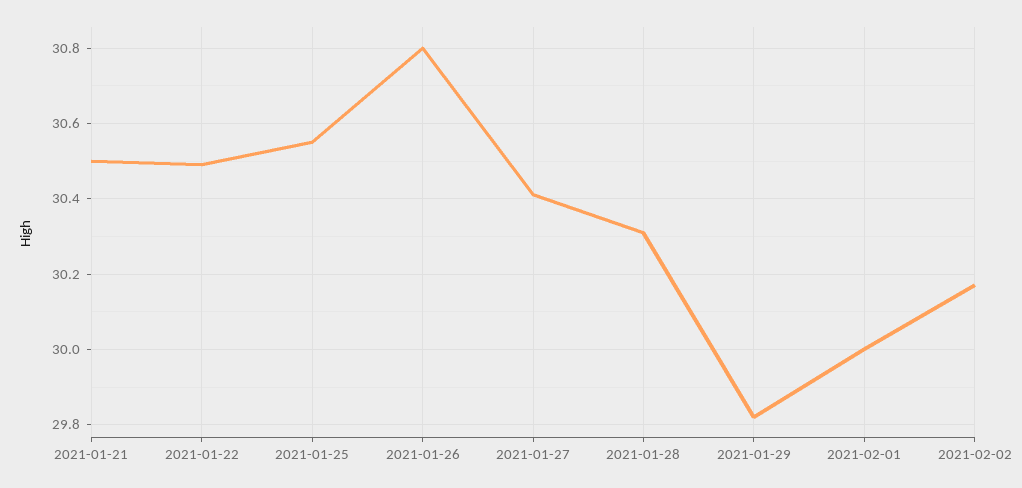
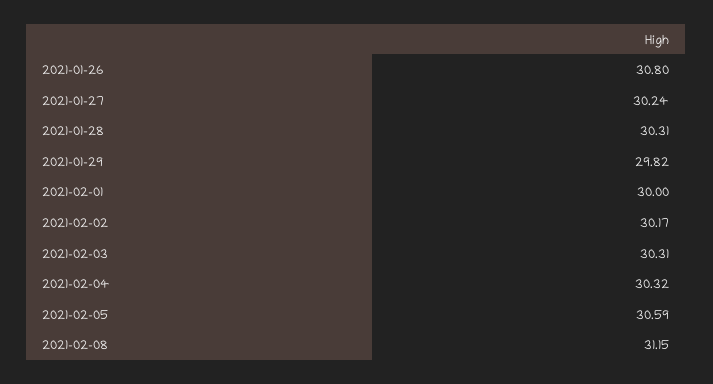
2021-01-21: 30.5 -> none
2021-01-22: 30.5 -> none
2021-01-25: 30.55 -> none
2021-01-27: 30.4 -> 30.24
2021-02-03: none -> 30.31
2021-02-04: none -> 30.32
2021-02-05: none -> 30.59
2021-02-08: none -> 31.15

